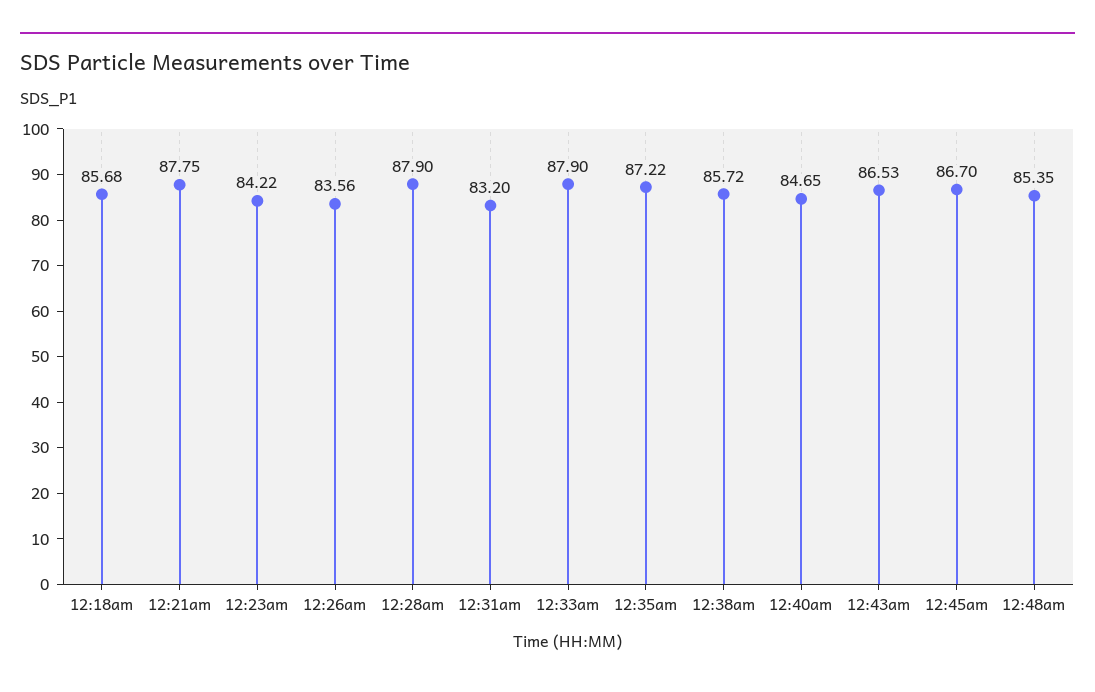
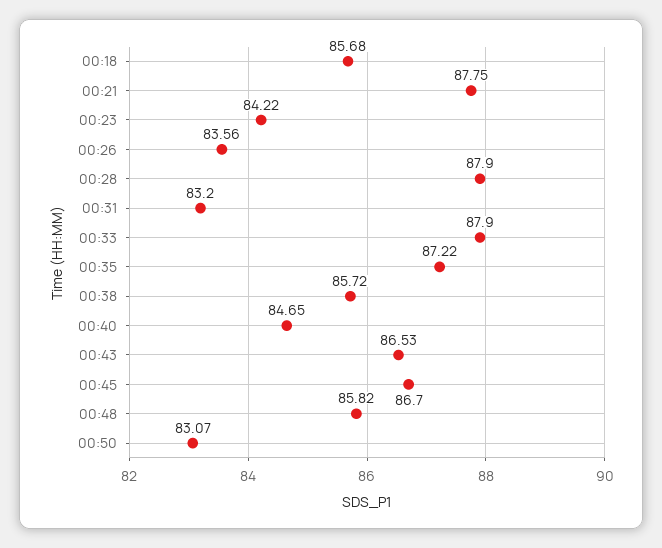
12:48am: 85.35 -> 85.82
00:50: none -> 83.07

